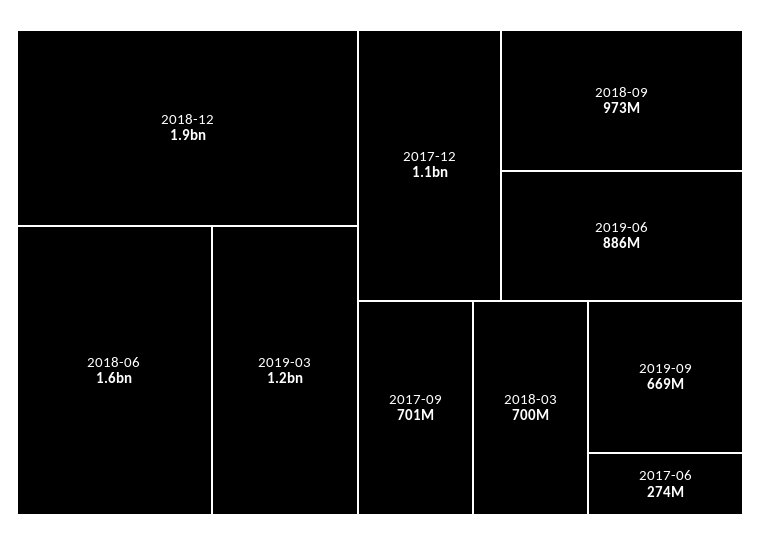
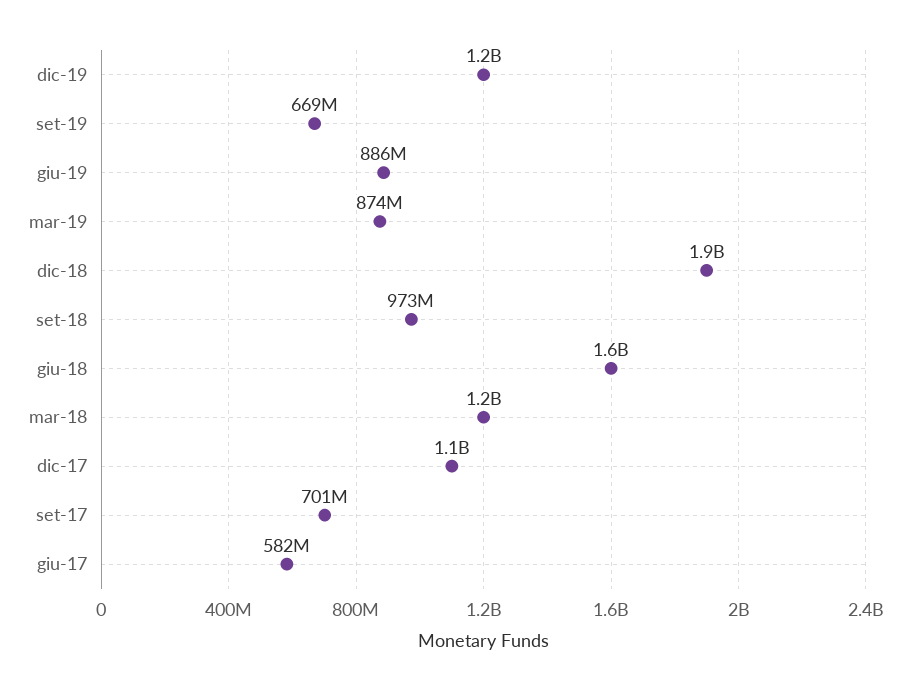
2019-03: 1200000000 -> 874000000
2018-03: 700000000 -> 1200000000
2017-06: 274000000 -> 582000000
dic-19: none -> 1200000000

